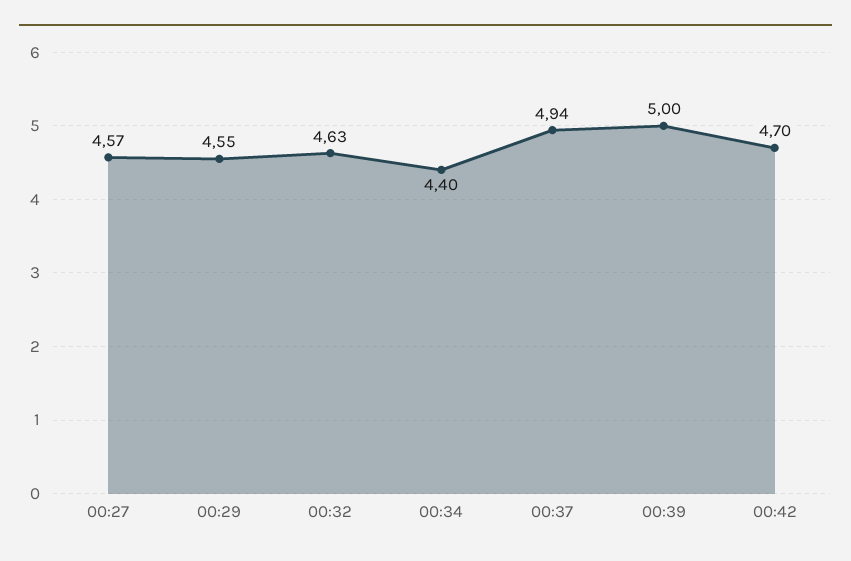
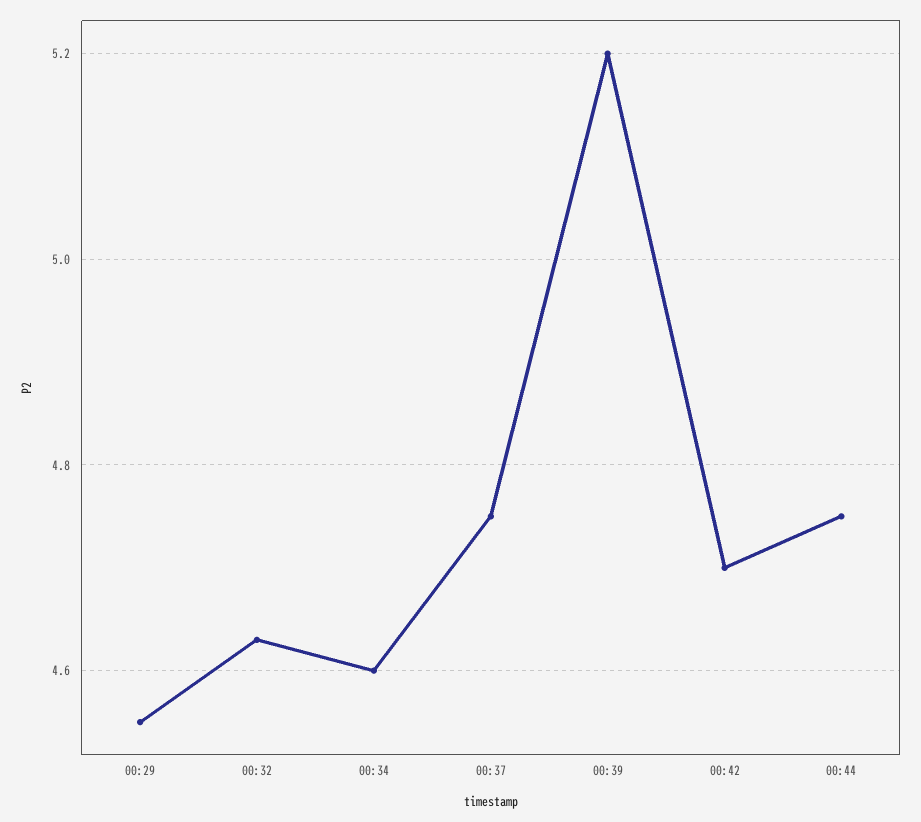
00:27: 4.57 -> none
00:34: 4.4 -> 4.6
00:37: 4.94 -> 4.75
00:39: 5 -> 5.2
00:44: none -> 4.75

